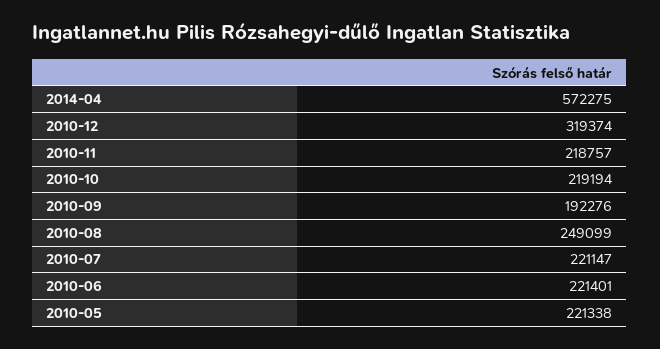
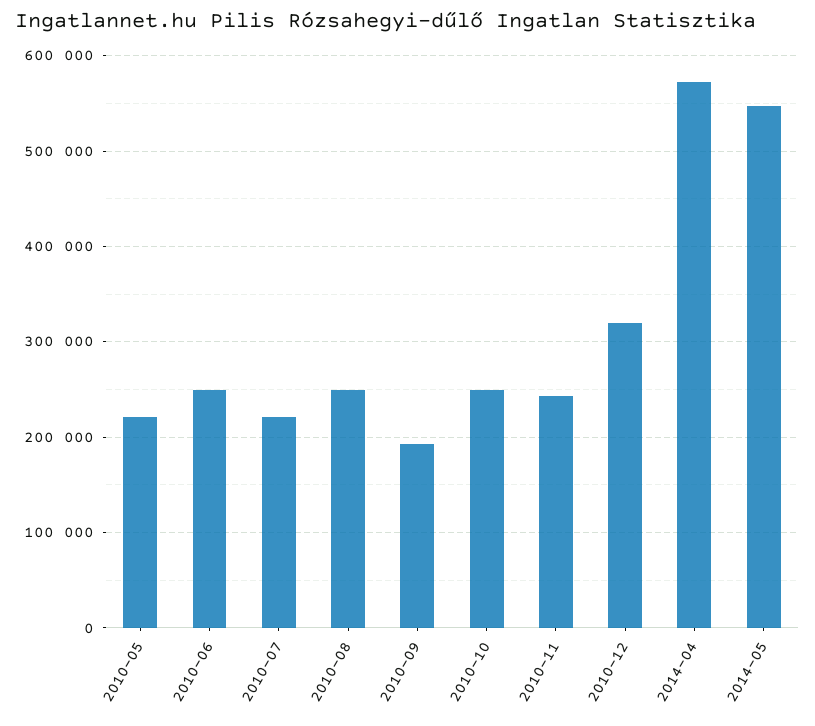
2010-11: 218757 -> 240000
2010-10: 219194 -> 250000
2010-06: 221401 -> 250000
2014-05: none -> 550000

